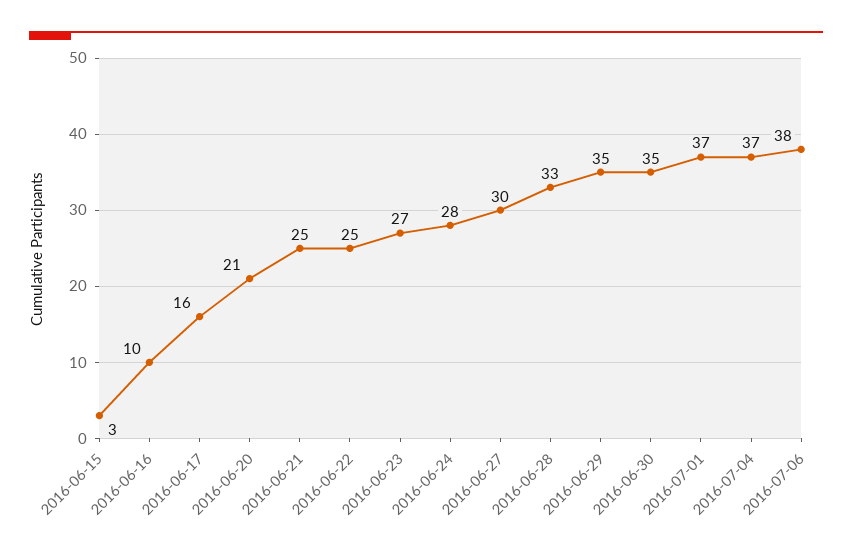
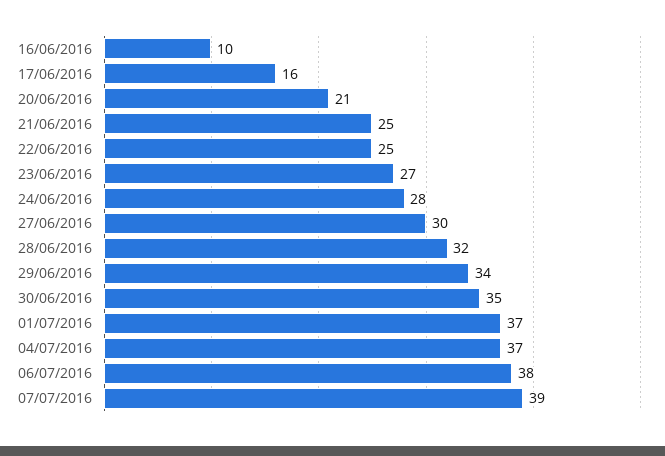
2016-06-15: 3 -> none
2016-06-28: 33 -> 32
2016-06-29: 35 -> 34
07/07/2016: none -> 39

